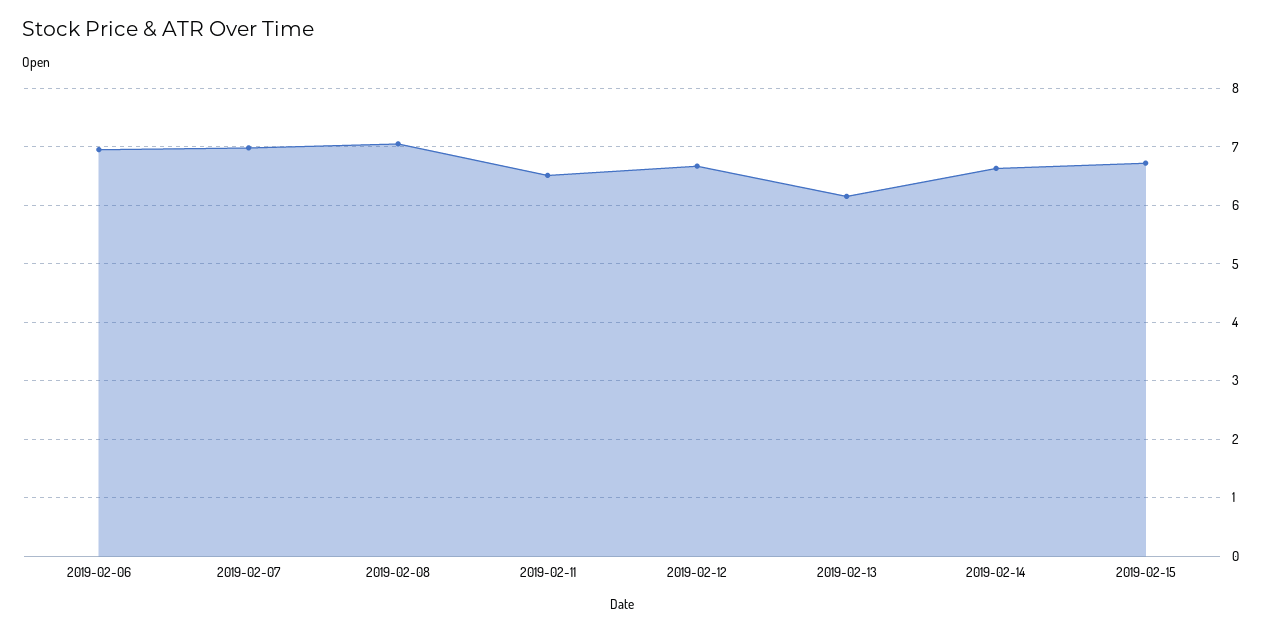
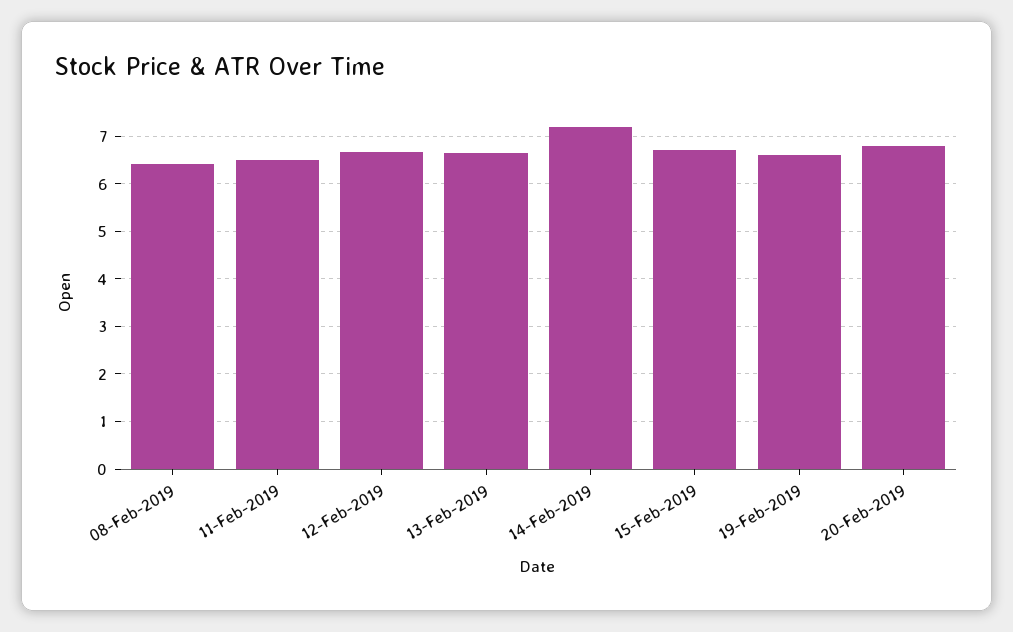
2019-02-06: 7 -> none
2019-02-07: 7 -> none
2019-02-08: 7 -> 6.4
2019-02-13: 6.2 -> 6.6
2019-02-14: 6.6 -> 7.2
19-Feb-2019: none -> 6.6
20-Feb-2019: none -> 6.8

